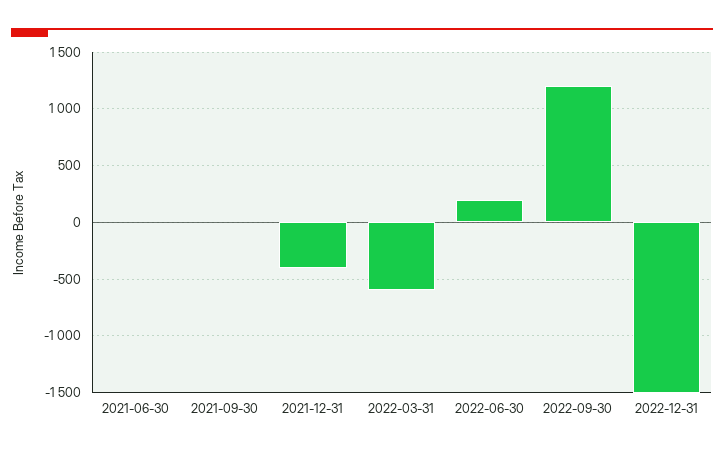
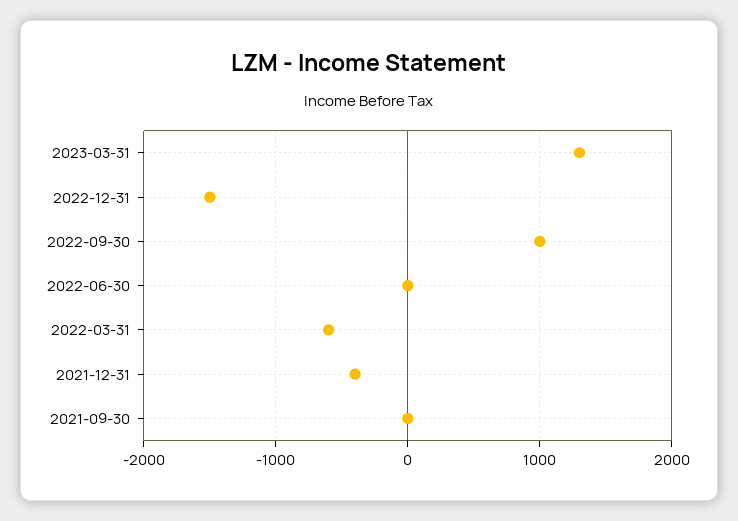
2021-06-30: 0 -> none
2022-06-30: 200 -> 0
2022-09-30: 1200 -> 1000
2023-03-31: none -> 1300

